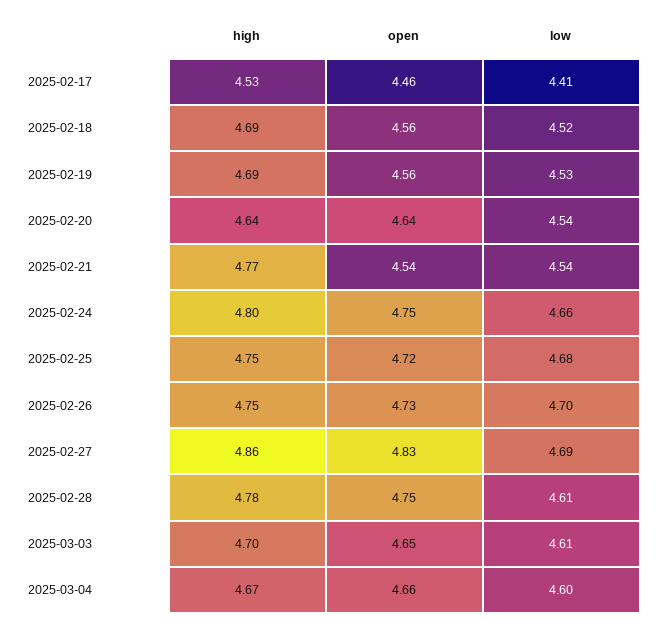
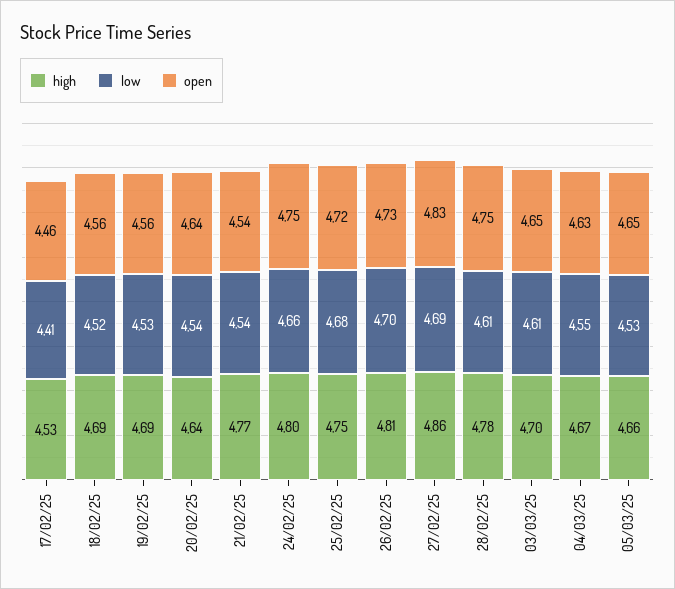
high, 2025-02-26: 4.75 -> 4.81
open, 2025-03-04: 4.66 -> 4.63
low, 2025-03-04: 4.6 -> 4.55
high, 05/03/25: none -> 4.66
low, 05/03/25: none -> 4.53
open, 05/03/25: none -> 4.65

